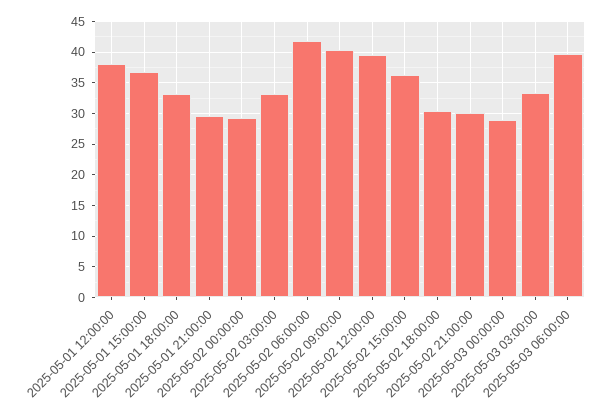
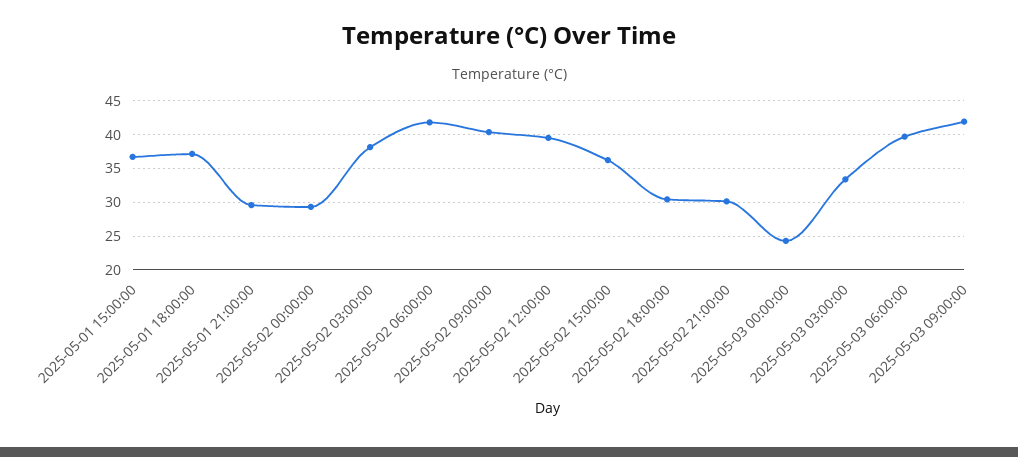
2025-05-01 12:00:00: 38 -> none
2025-05-01 18:00:00: 33 -> 37
2025-05-02 03:00:00: 33 -> 38
2025-05-03 00:00:00: 29 -> 24
2025-05-03 09:00:00: none -> 42

